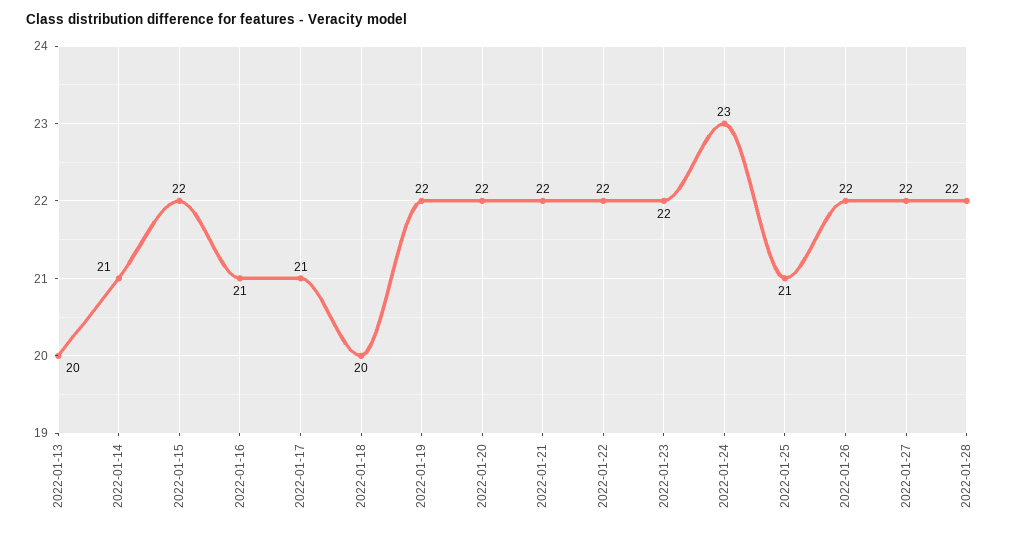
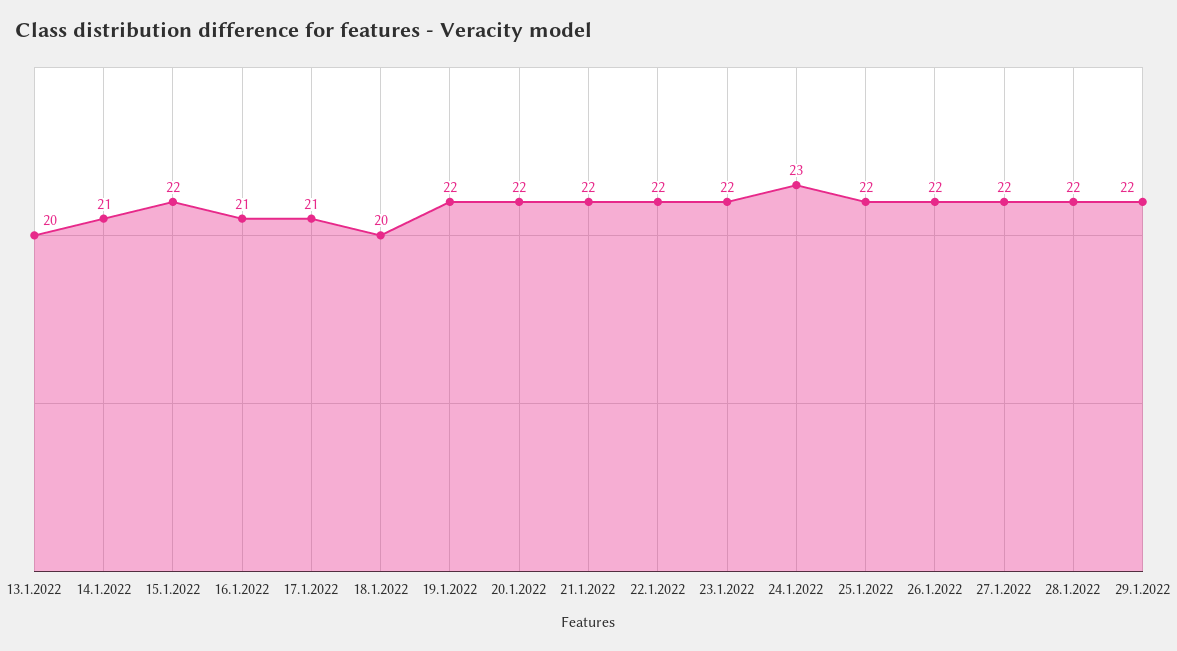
2022-01-25: 21 -> 22
29.1.2022: none -> 22

